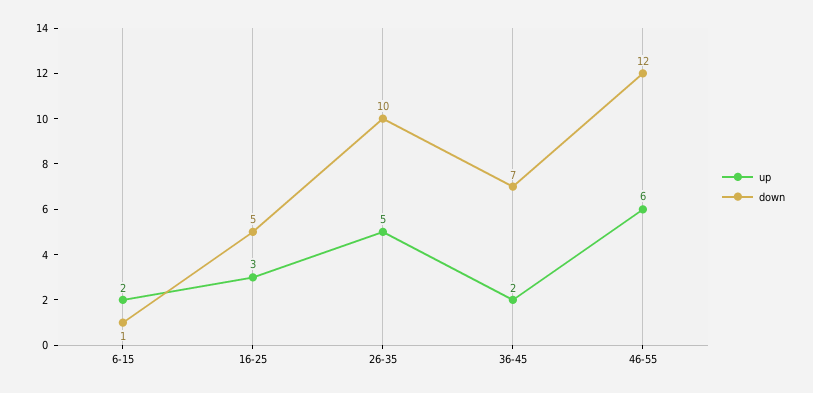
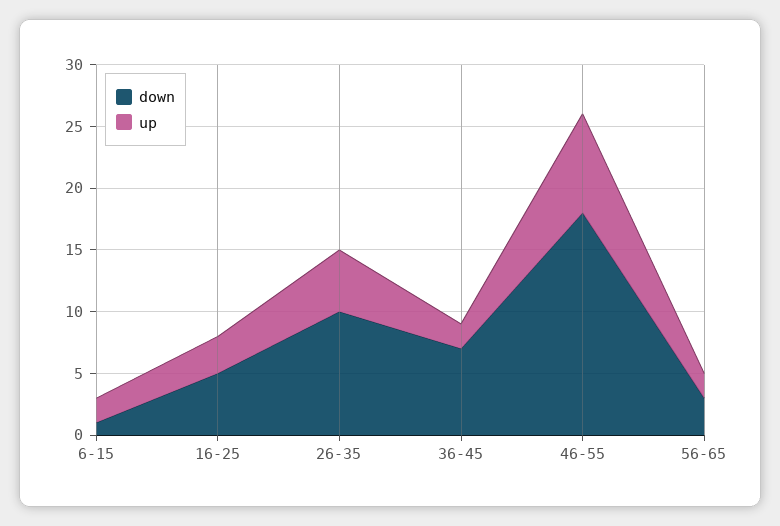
up, 46-55: 6 -> 8
down, 46-55: 12 -> 18
down, 56-65: none -> 3
up, 56-65: none -> 2

